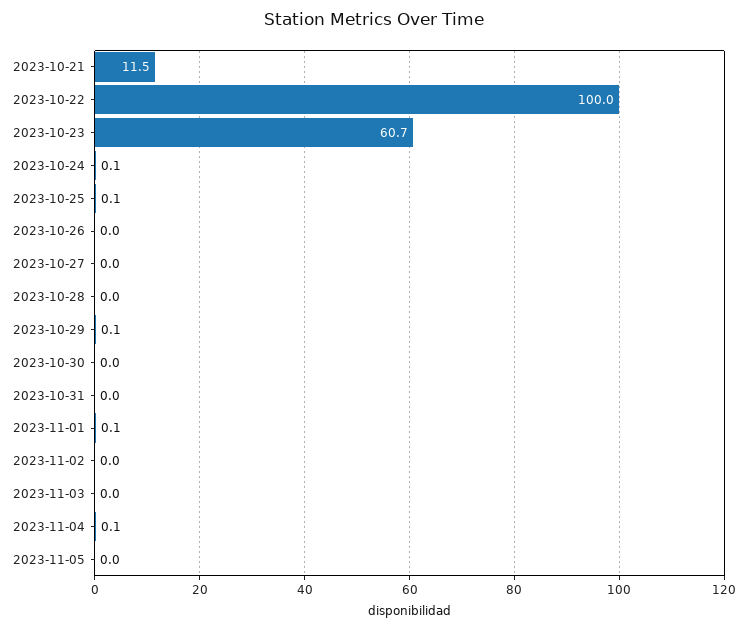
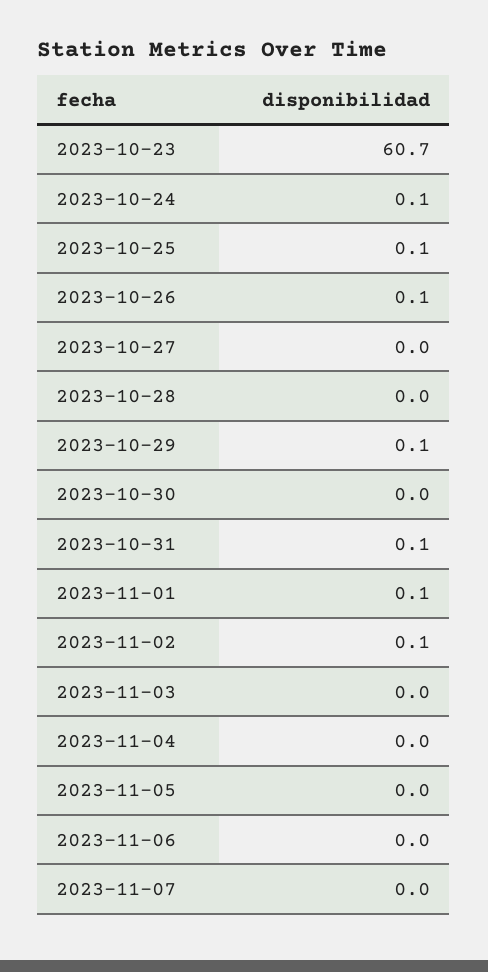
2023-10-21: 11.5 -> none
2023-10-22: 100 -> none
2023-10-26: 0 -> 0.1
2023-10-31: 0 -> 0.1
2023-11-02: 0 -> 0.1
2023-11-04: 0.1 -> 0
2023-11-06: none -> 0
2023-11-07: none -> 0

